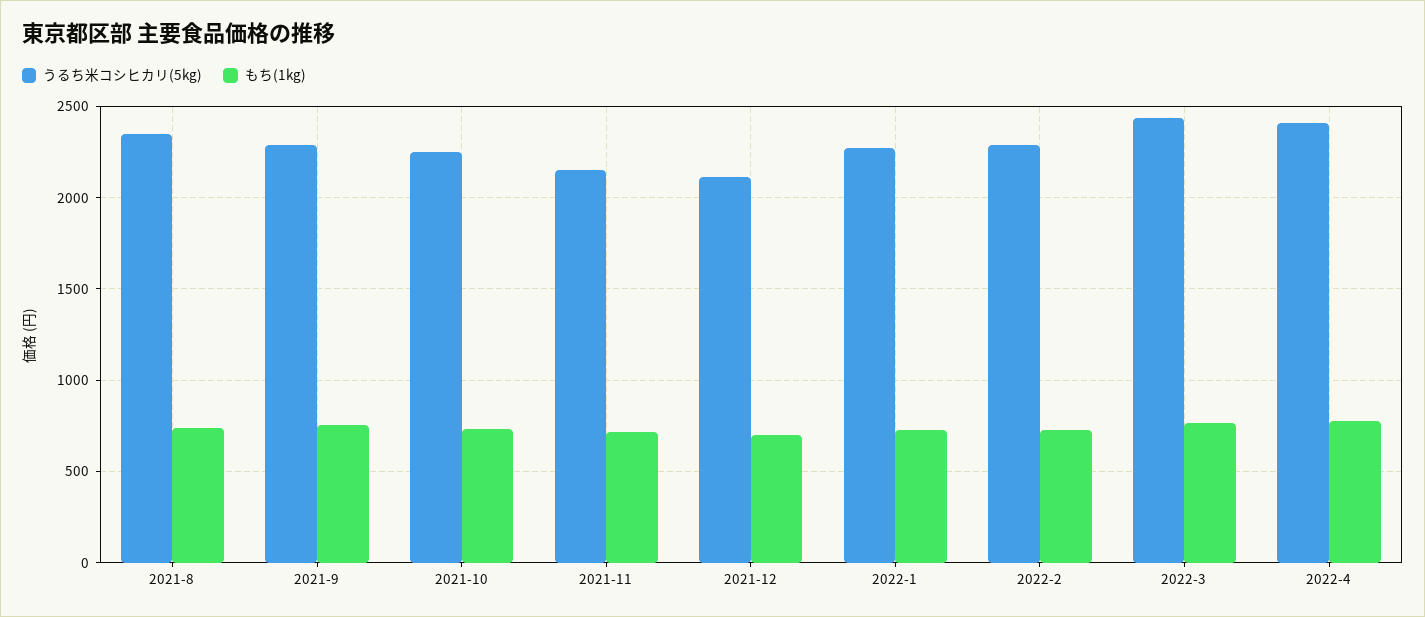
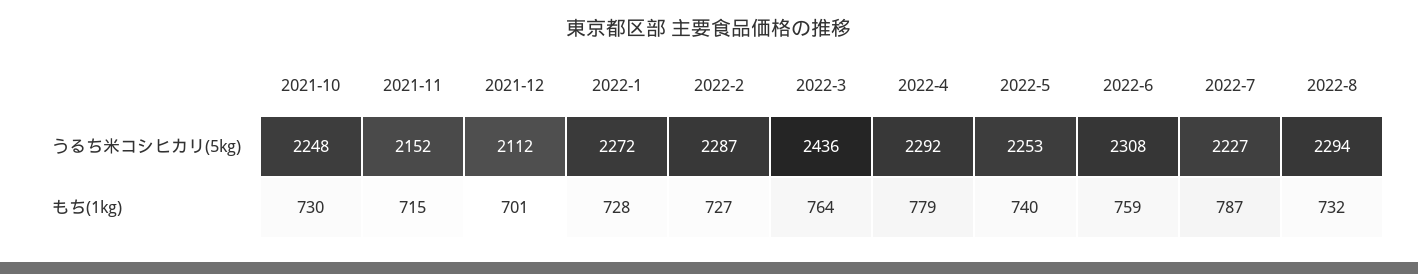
うるち米コシヒカリ(5kg), 2021-8: 2350 -> none
もち(1kg), 2021-8: 750 -> none
うるち米コシヒカリ(5kg), 2021-9: 2300 -> none
もち(1kg), 2021-9: 750 -> none
うるち米コシヒカリ(5kg), 2022-4: 2400 -> 2292
うるち米コシヒカリ(5kg), 2022-5: none -> 2253
うるち米コシヒカリ(5kg), 2022-6: none -> 2308
うるち米コシヒカリ(5kg), 2022-7: none -> 2227
うるち米コシヒカリ(5kg), 2022-8: none -> 2294
もち(1kg), 2022-5: none -> 740
もち(1kg), 2022-6: none -> 759
もち(1kg), 2022-7: none -> 787
もち(1kg), 2022-8: none -> 732

